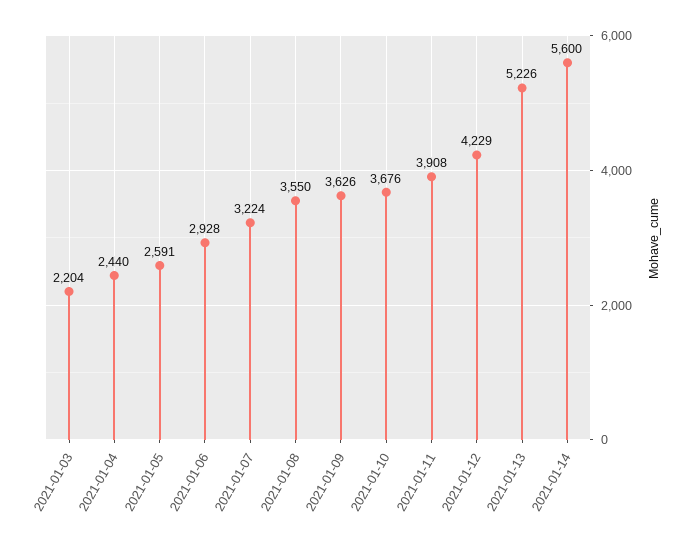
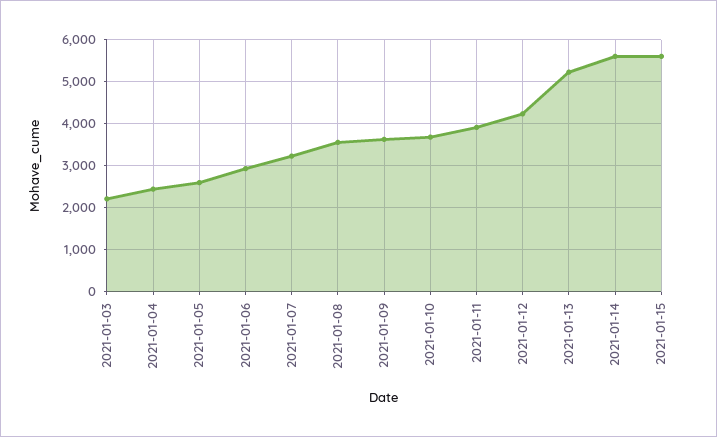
2021-01-15: none -> 5600

